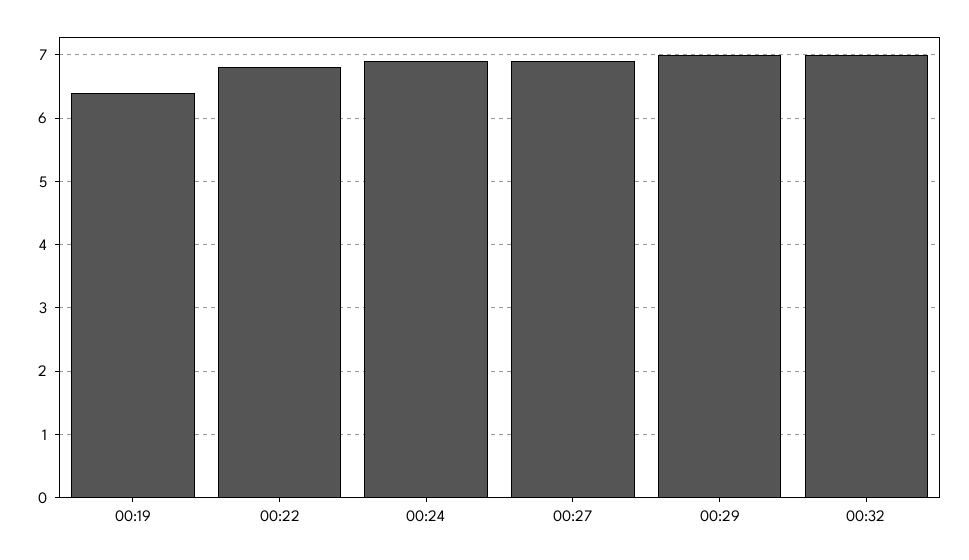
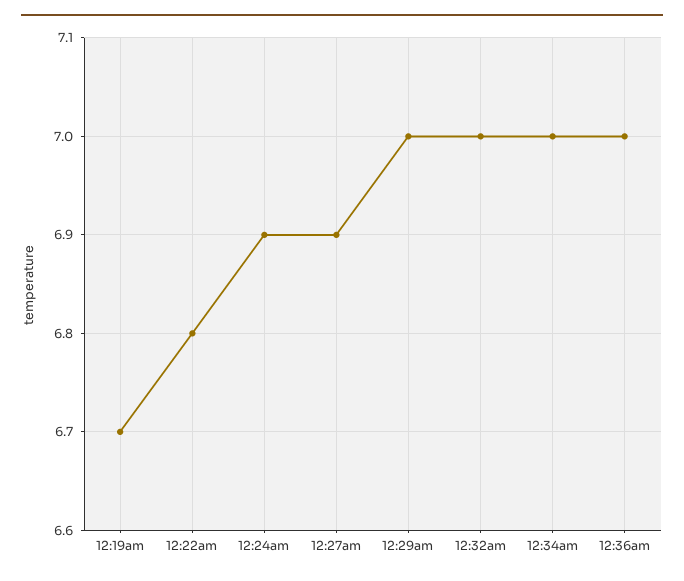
00:19: 6.4 -> 6.7
12:34am: none -> 7
12:36am: none -> 7

